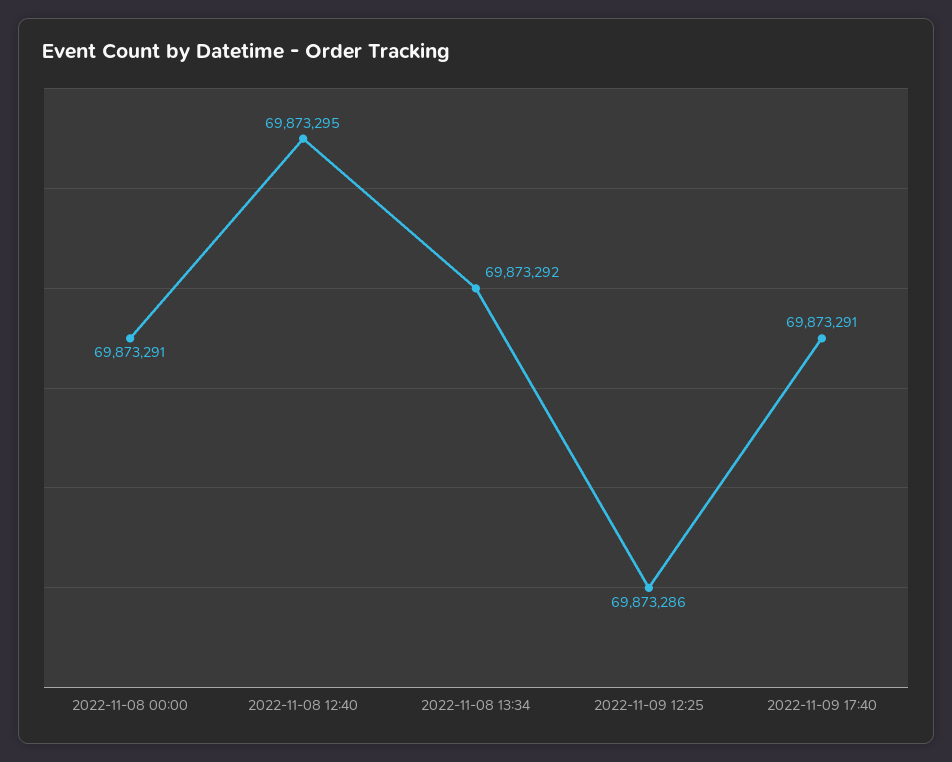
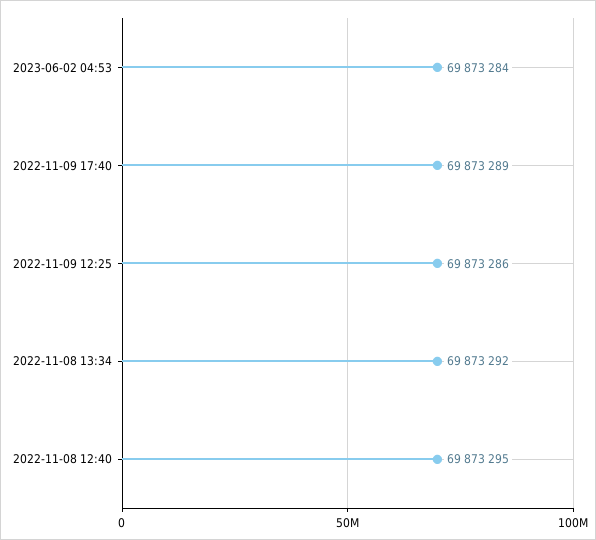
2022-11-08 00:00: 69873291 -> none
2022-11-09 17:40: 69873291 -> 69873289
2023-06-02 04:53: none -> 69873284

